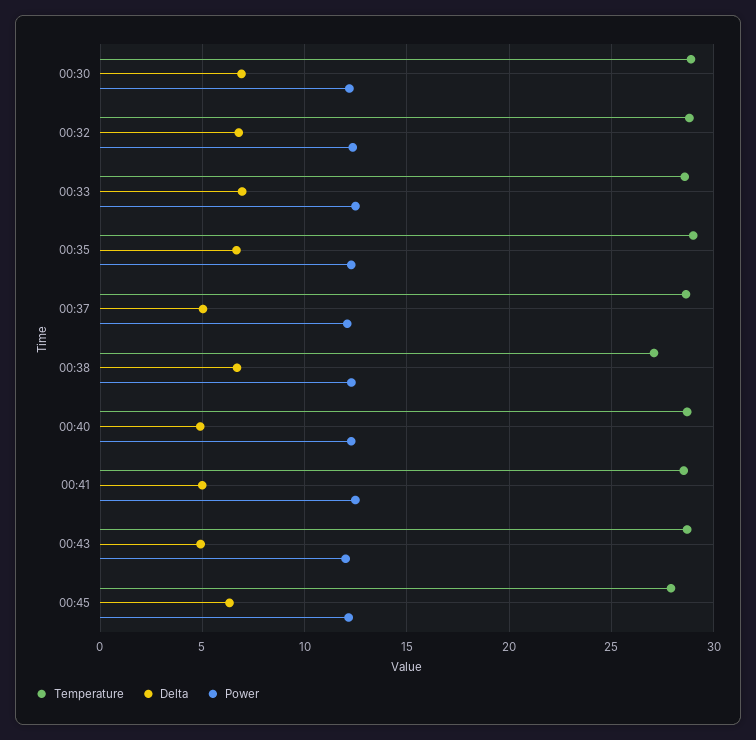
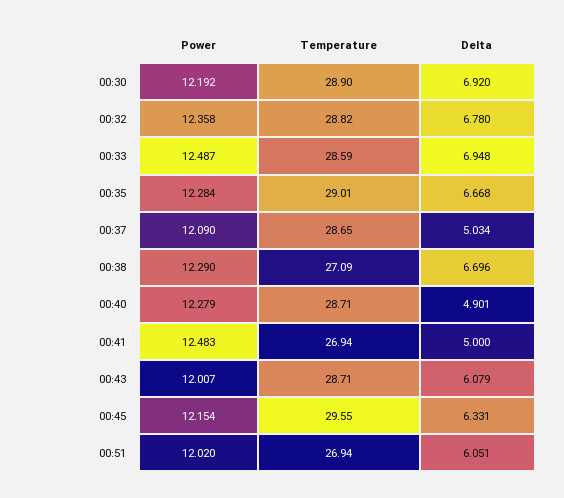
Temperature, 00:41: 28.5 -> 26.94
Delta, 00:43: 5 -> 6.079
Temperature, 00:45: 28 -> 29.55
Power, 00:51: none -> 12.02
Temperature, 00:51: none -> 26.94
Delta, 00:51: none -> 6.051

